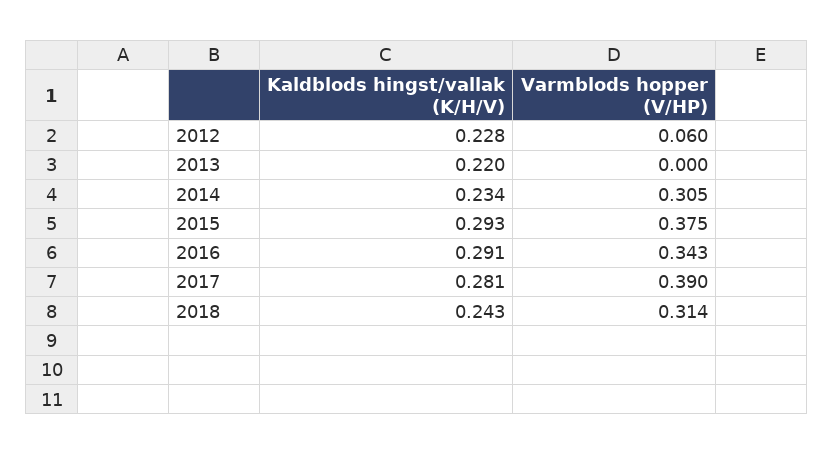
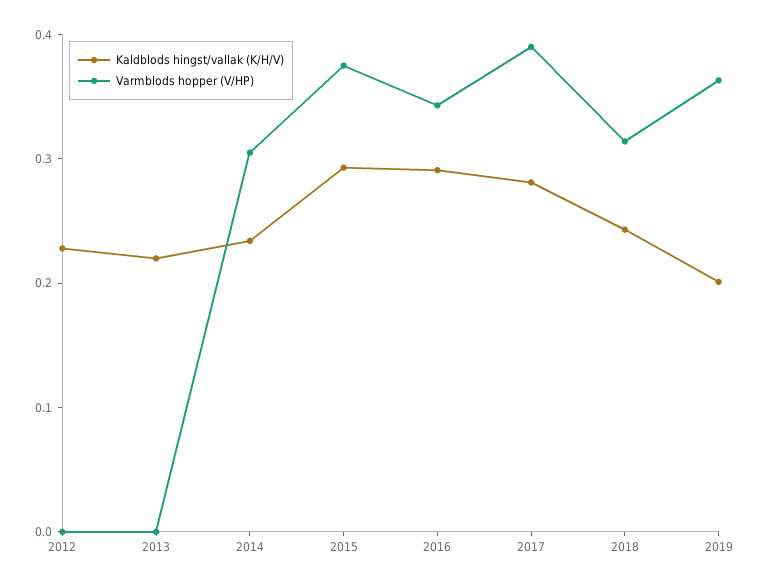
Varmblods hopper (V/HP), 2012: 0.06 -> 0
Kaldblods hingst/vallak (K/H/V), 2019: none -> 0.2
Varmblods hopper (V/HP), 2019: none -> 0.36

